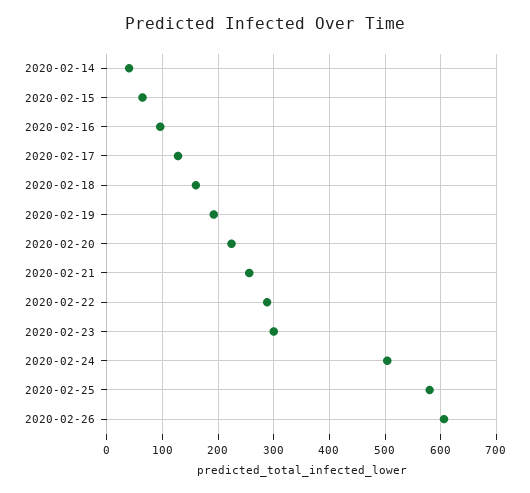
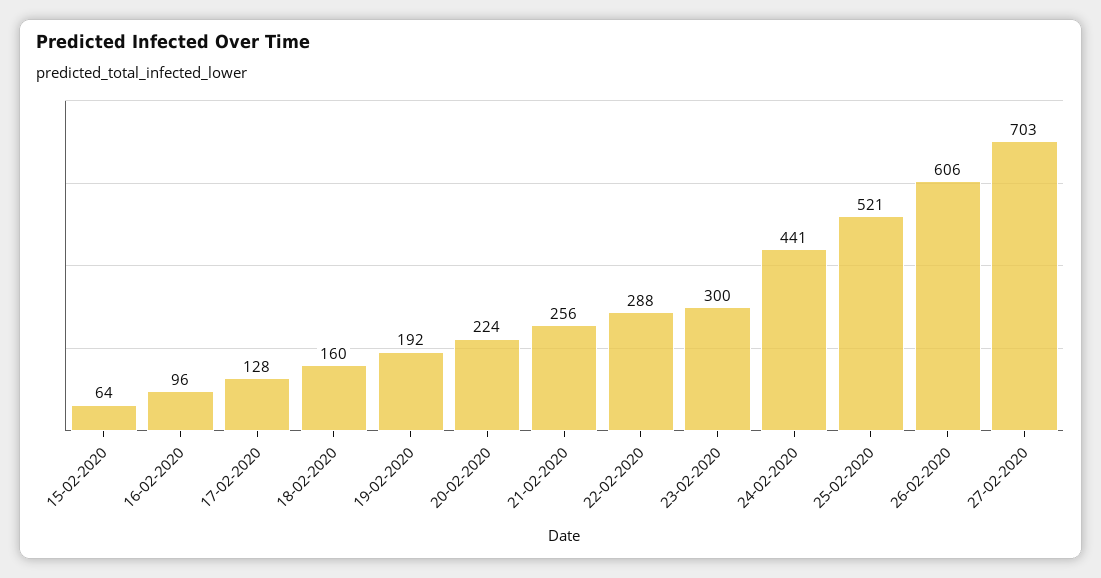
2020-02-14: 40 -> none
2020-02-24: 500 -> 441
2020-02-25: 580 -> 521
27-02-2020: none -> 703

